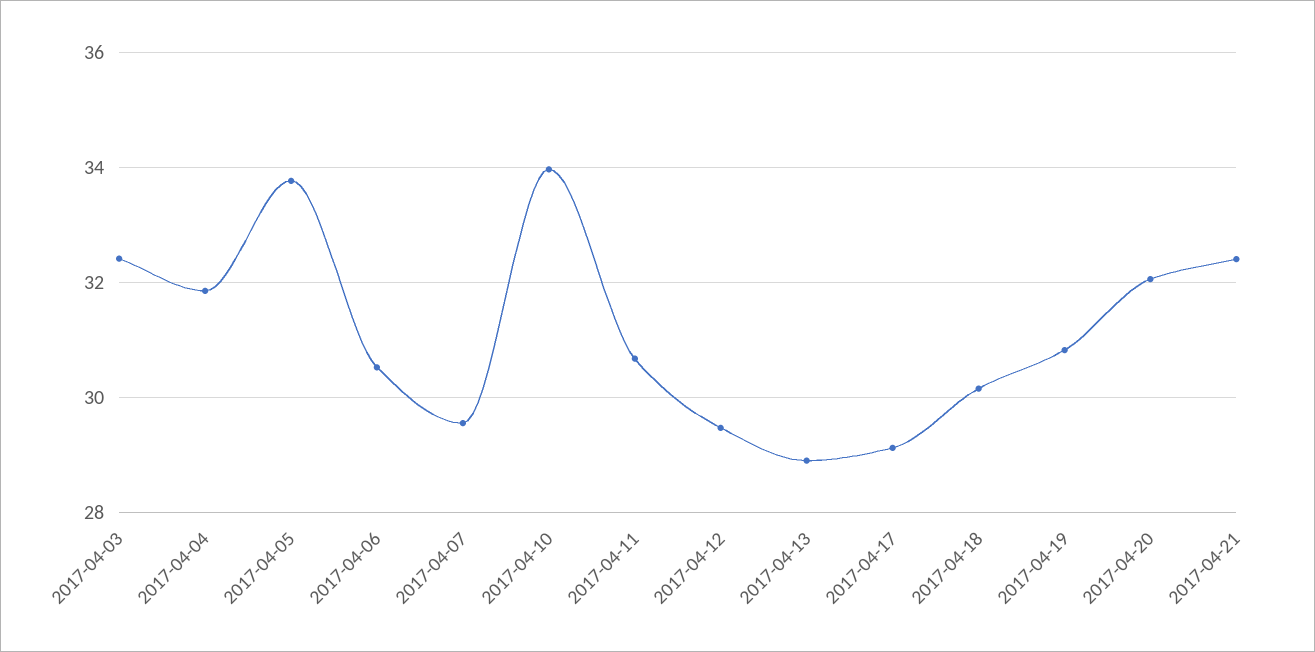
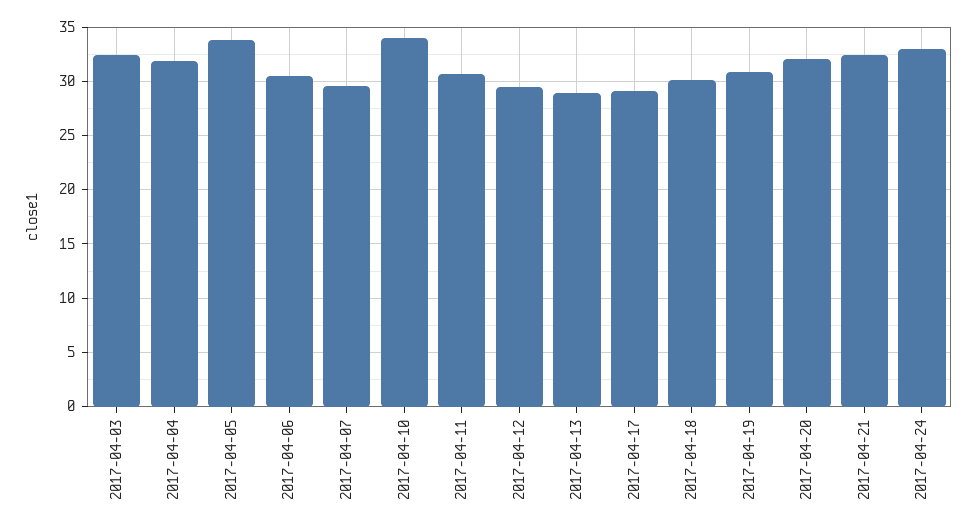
2017-04-24: none -> 33

